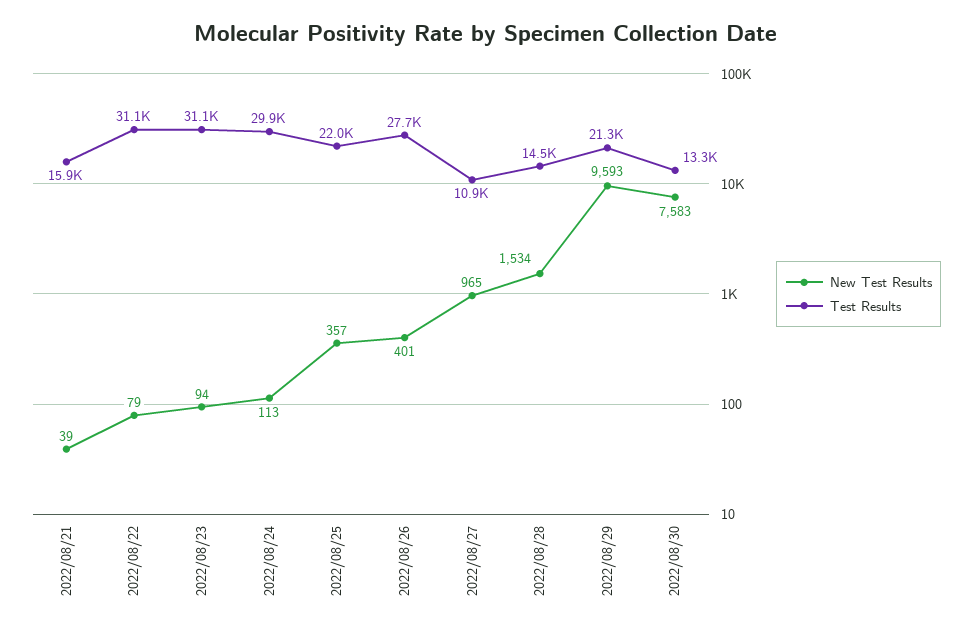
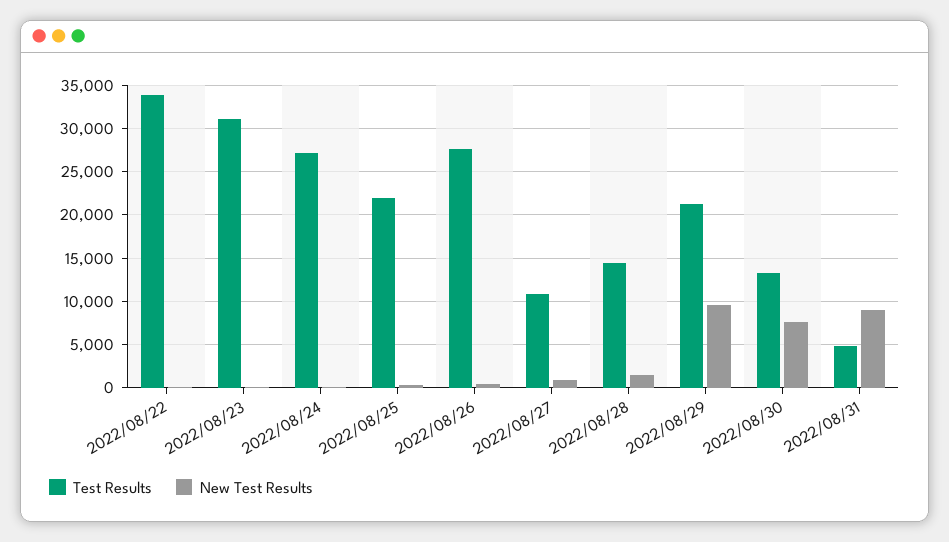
New Test Results, 2022/08/21: 39 -> none
Test Results, 2022/08/21: 15900 -> none
Test Results, 2022/08/22: 31100 -> 34000
Test Results, 2022/08/24: 29900 -> 27000
Test Results, 2022/08/31: none -> 5000
New Test Results, 2022/08/31: none -> 9000

